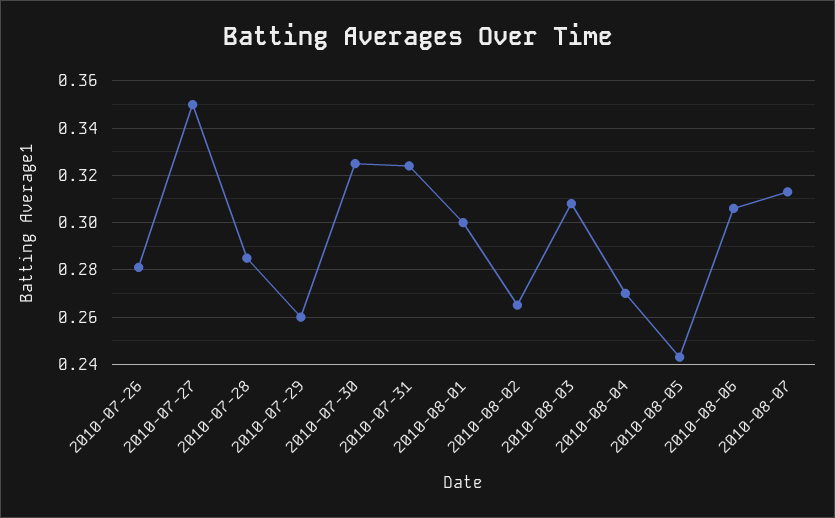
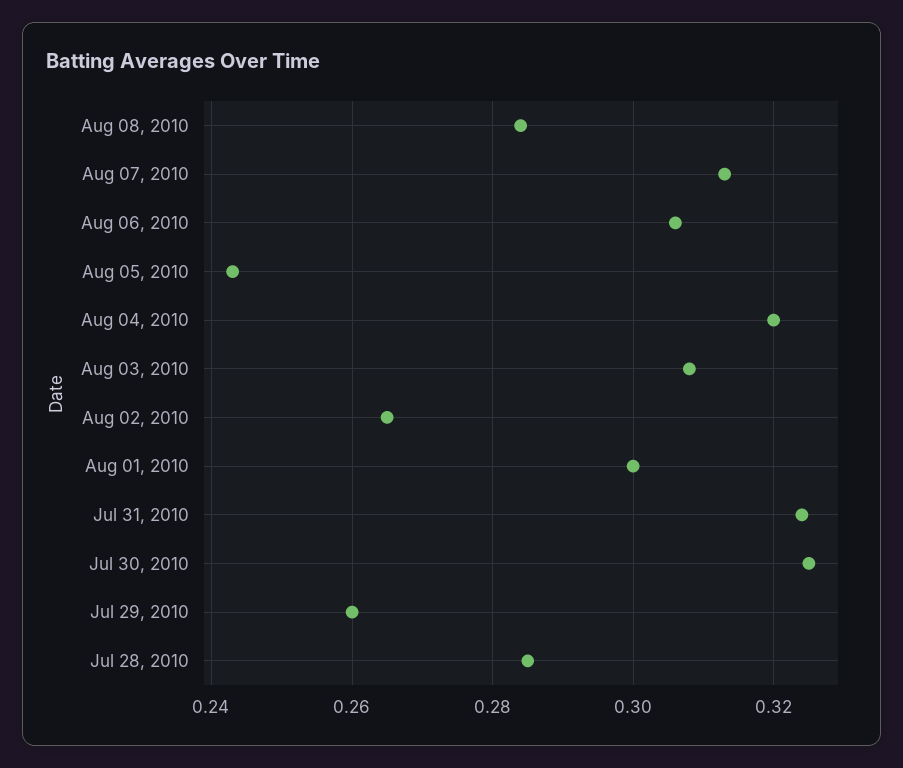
2010-07-26: 0.28 -> none
2010-07-27: 0.35 -> none
2010-08-04: 0.27 -> 0.32
Aug 08, 2010: none -> 0.285

